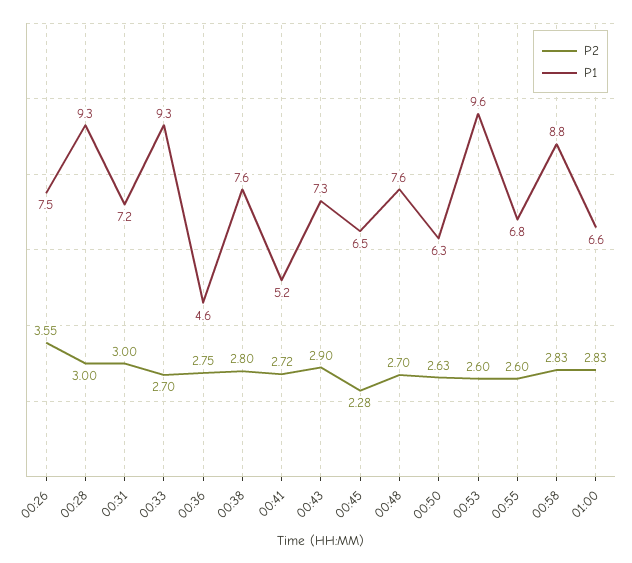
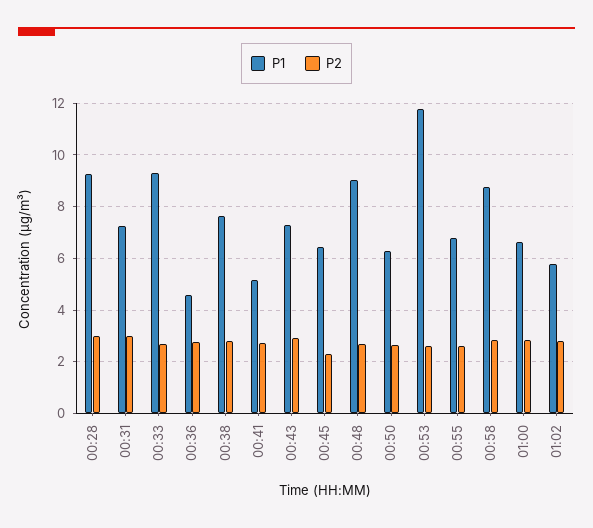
P2, 00:26: 3.55 -> none
P1, 00:26: 7.5 -> none
P1, 00:48: 7.6 -> 9
P1, 00:53: 9.6 -> 11.75
P1, 01:02: none -> 5.75
P2, 01:02: none -> 2.75

